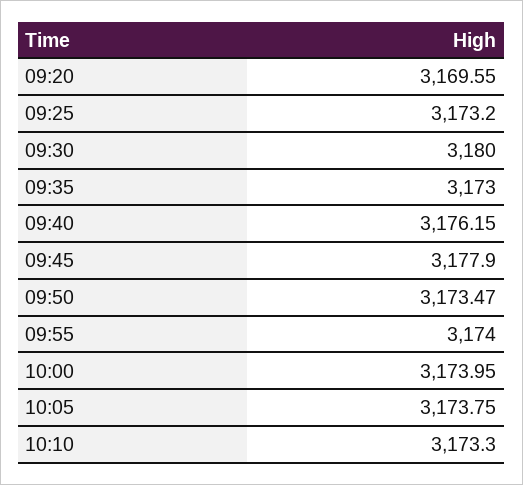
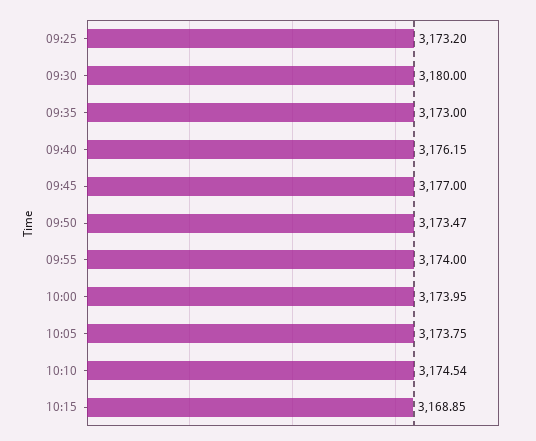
09:20: 3169.55 -> none
09:45: 3177.9 -> 3177
10:10: 3173.3 -> 3174.54
10:15: none -> 3168.85

